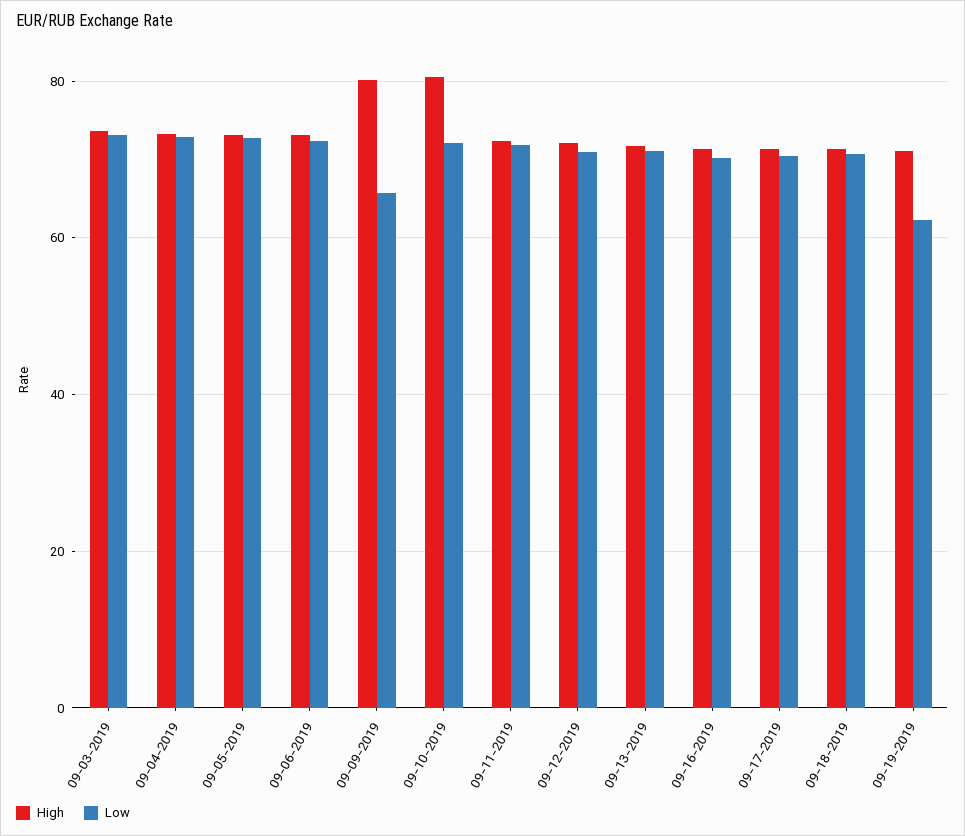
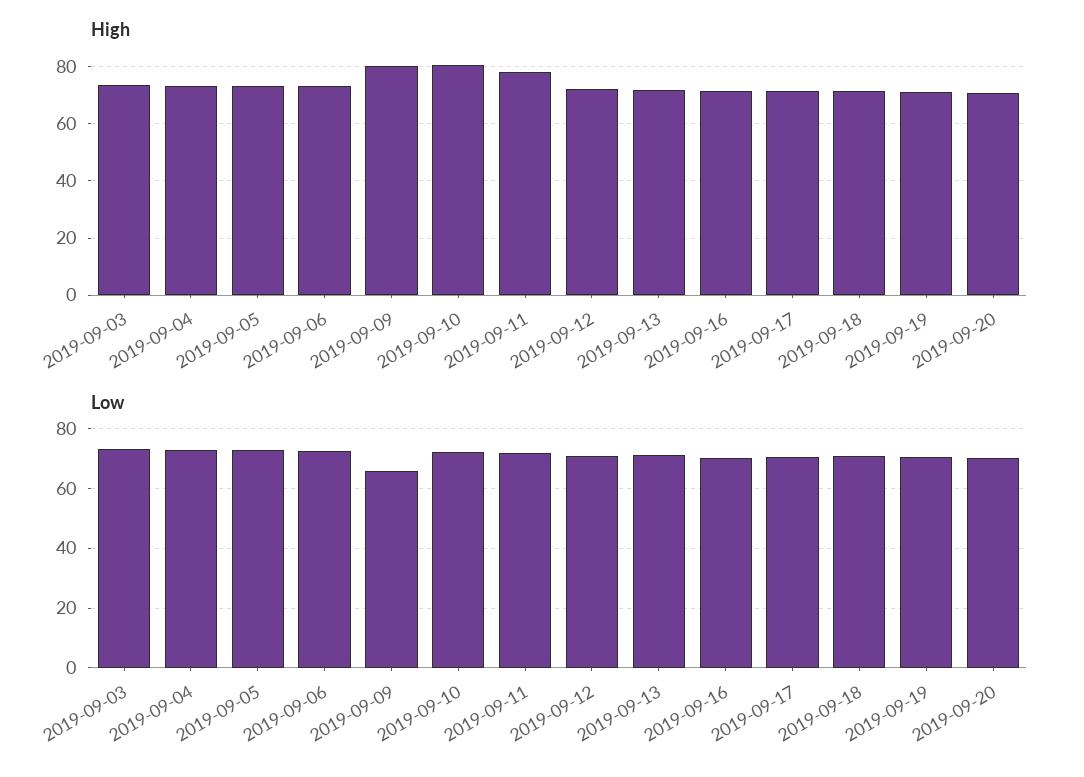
High, 09-11-2019: 72 -> 77.5
Low, 09-19-2019: 62 -> 70
High, 2019-09-20: none -> 70
Low, 2019-09-20: none -> 70

